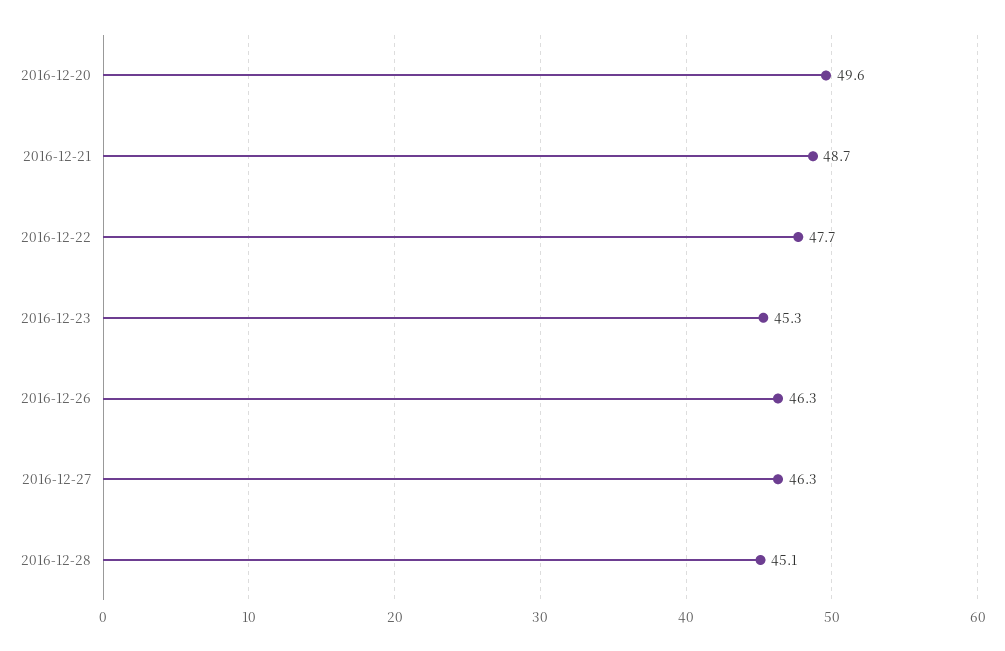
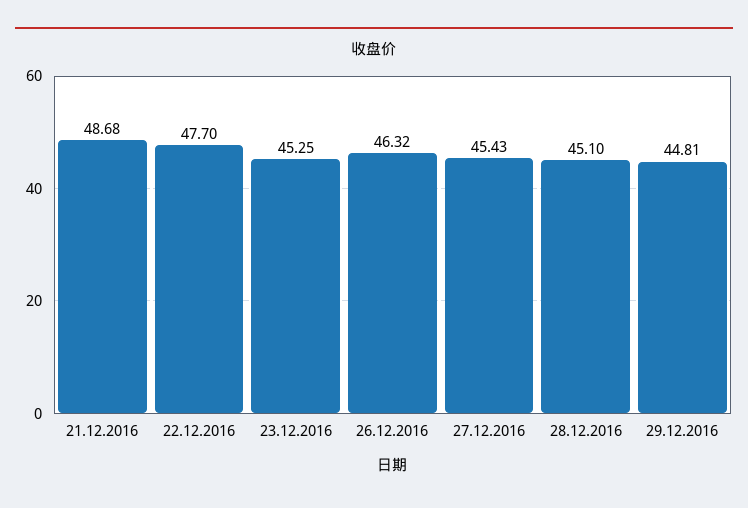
2016-12-20: 49.6 -> none
2016-12-27: 46.3 -> 45.43
29.12.2016: none -> 44.81

